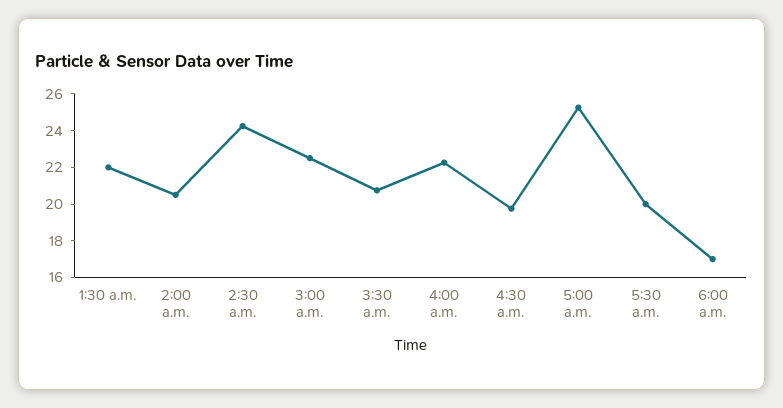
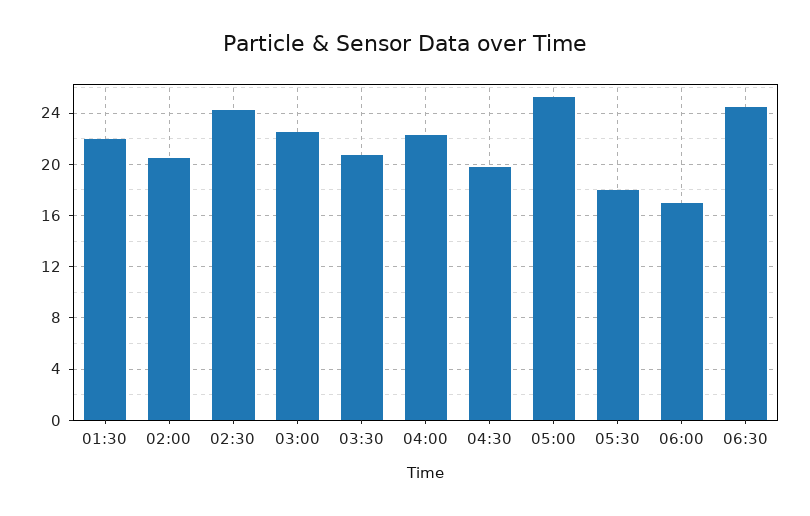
5:30 a.m.: 20 -> 18
06:30: none -> 24.5

